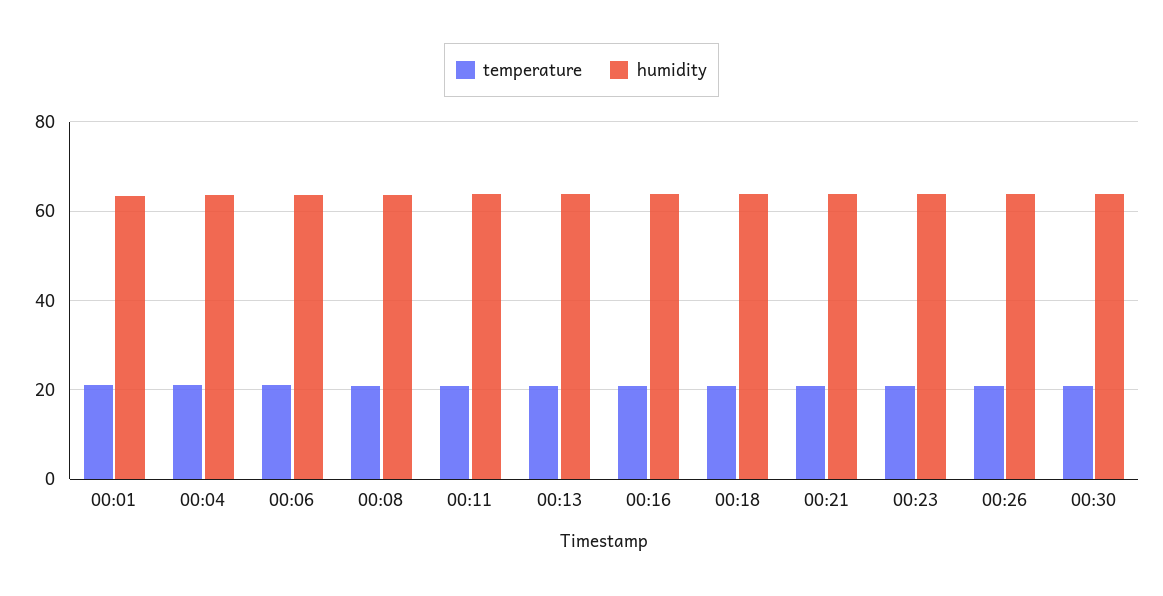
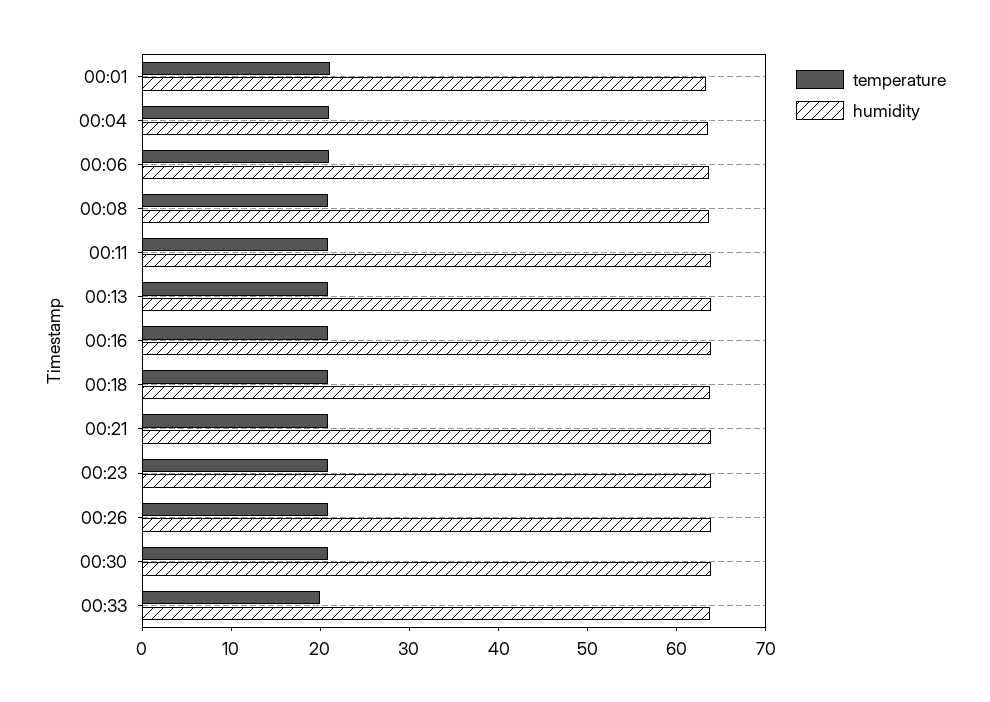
temperature, 00:33: none -> 20
humidity, 00:33: none -> 64

